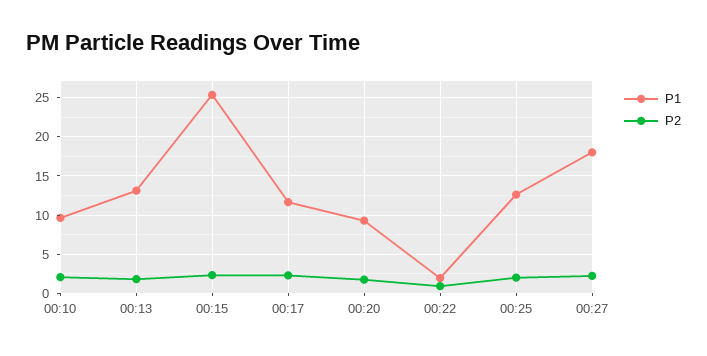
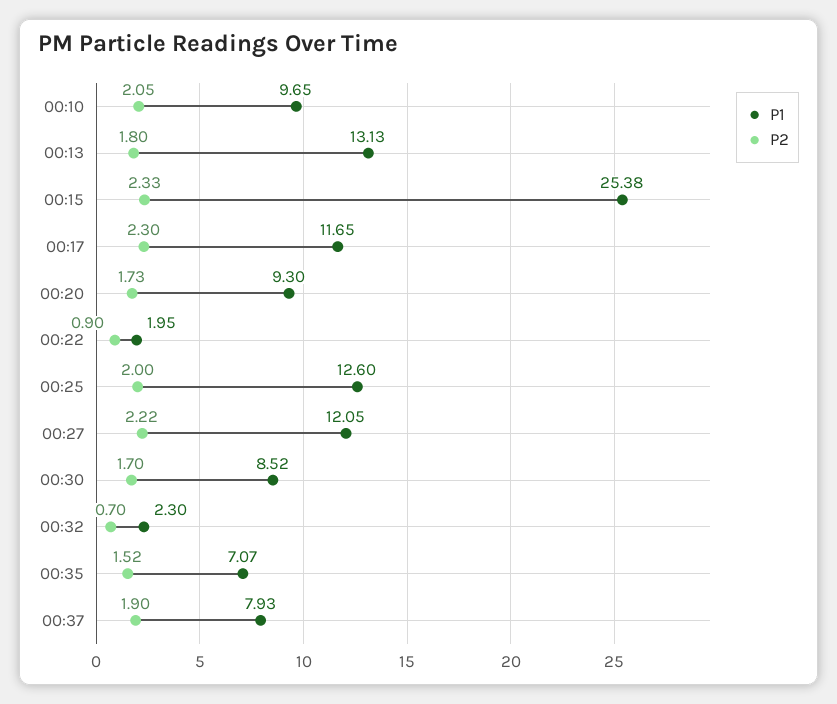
P1, 00:27: 18 -> 12.05
P1, 00:30: none -> 8.52
P2, 00:30: none -> 1.7
P1, 00:32: none -> 2.3
P2, 00:32: none -> 0.7
P1, 00:35: none -> 7.07
P2, 00:35: none -> 1.52
P1, 00:37: none -> 7.93
P2, 00:37: none -> 1.9

